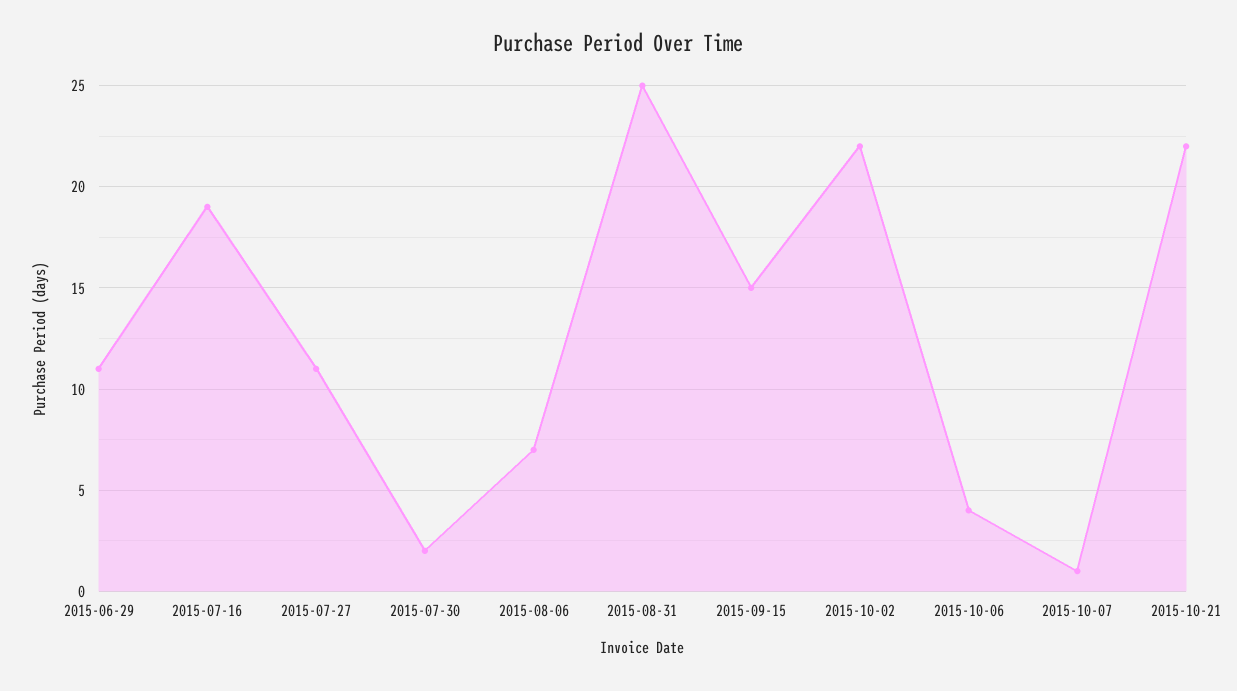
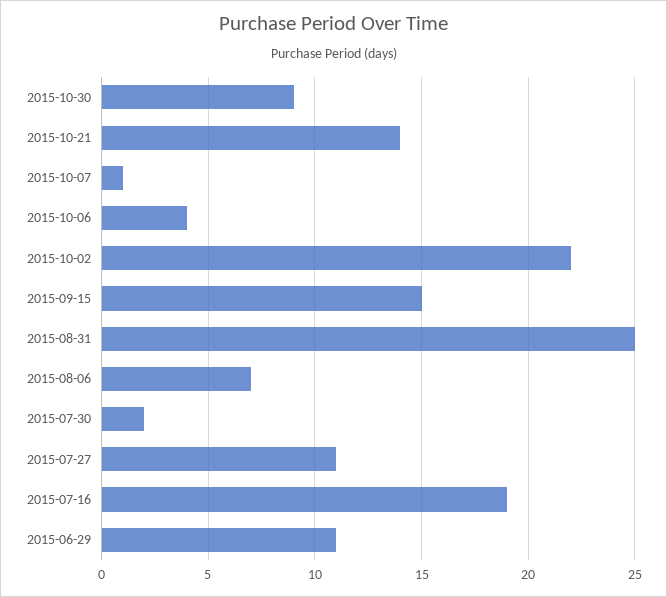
2015-10-21: 22 -> 14
2015-10-30: none -> 9

